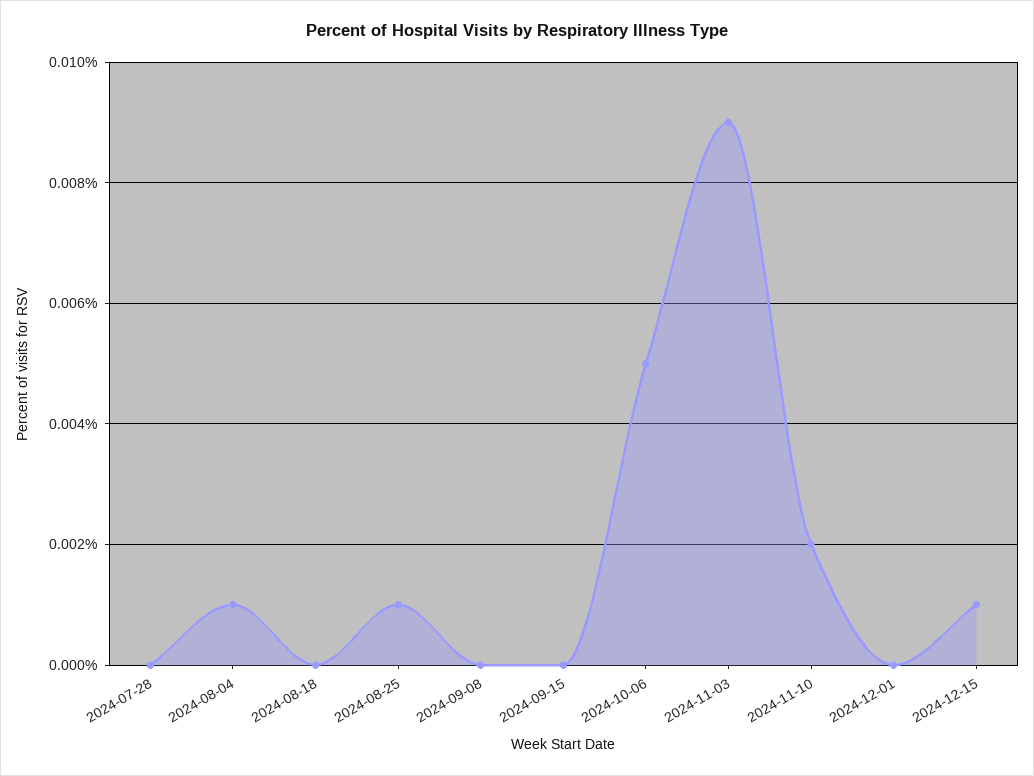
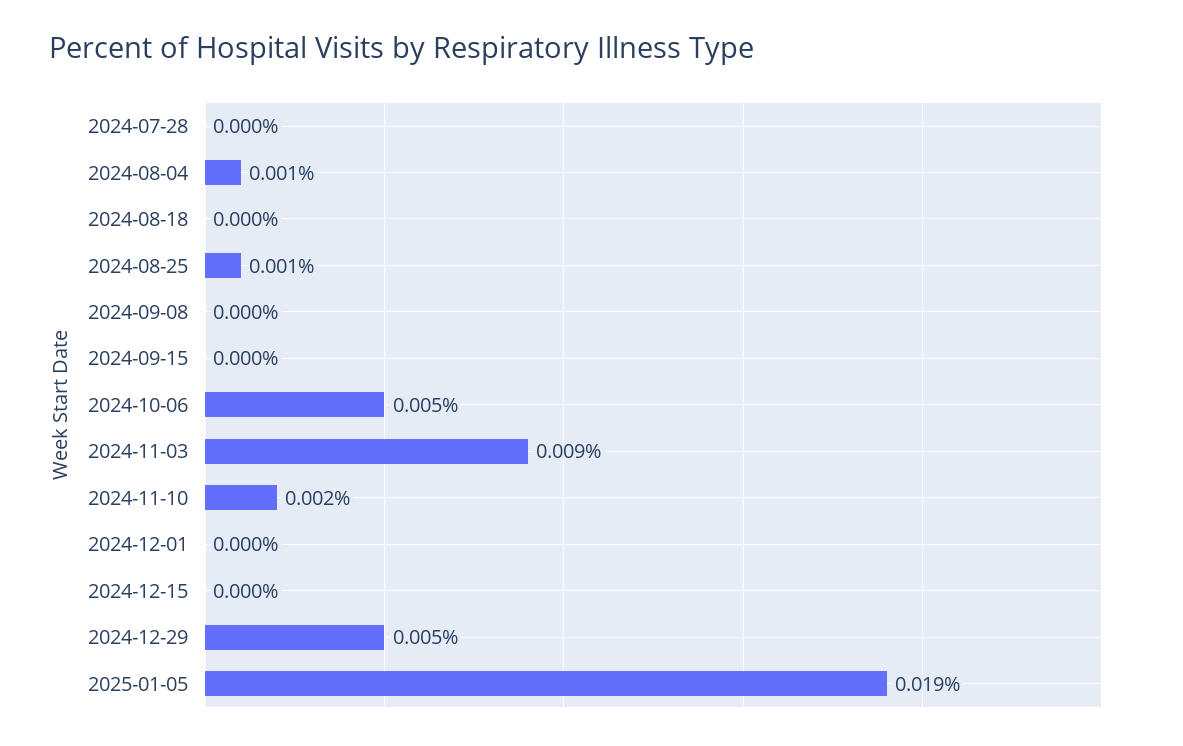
2024-12-15: 0.001 -> 0
2024-12-29: none -> 0.005
2025-01-05: none -> 0.019

